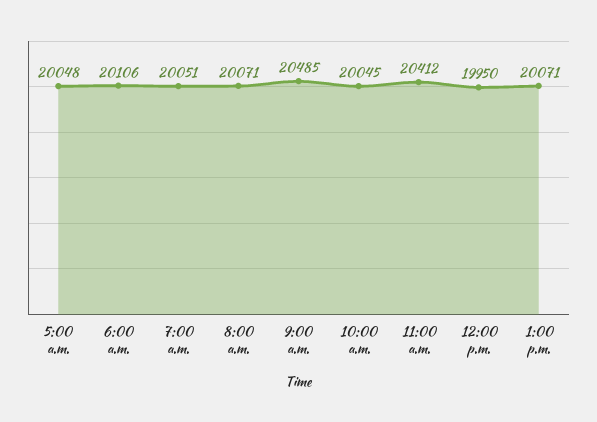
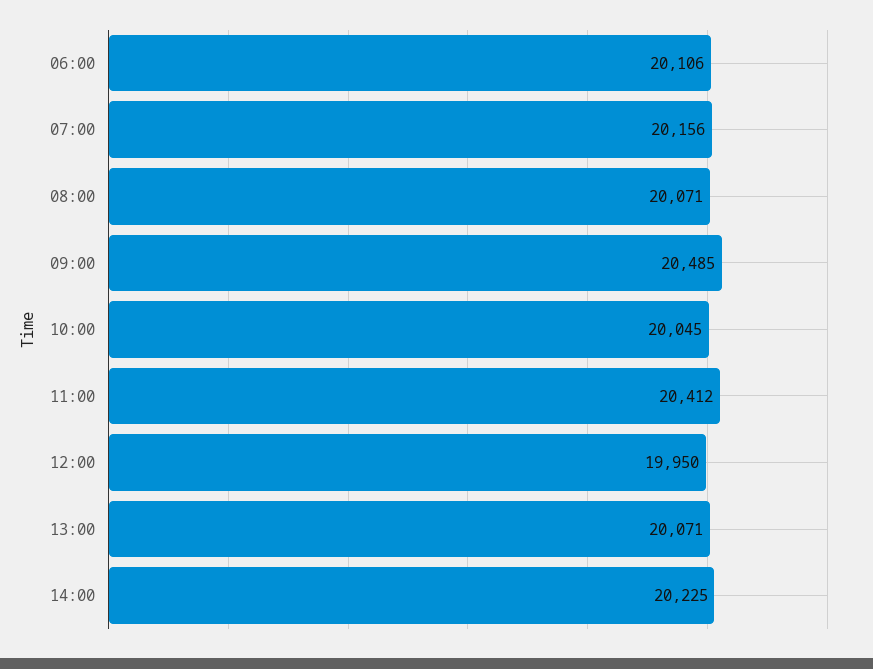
5:00 a.m.: 20048 -> none
7:00 a.m.: 20051 -> 20156
14:00: none -> 20225

